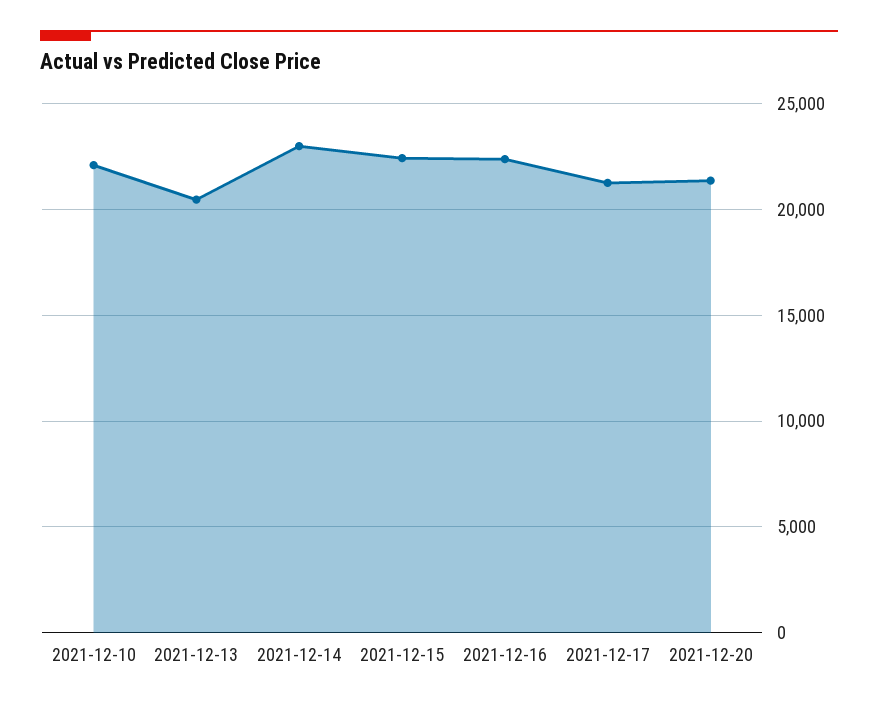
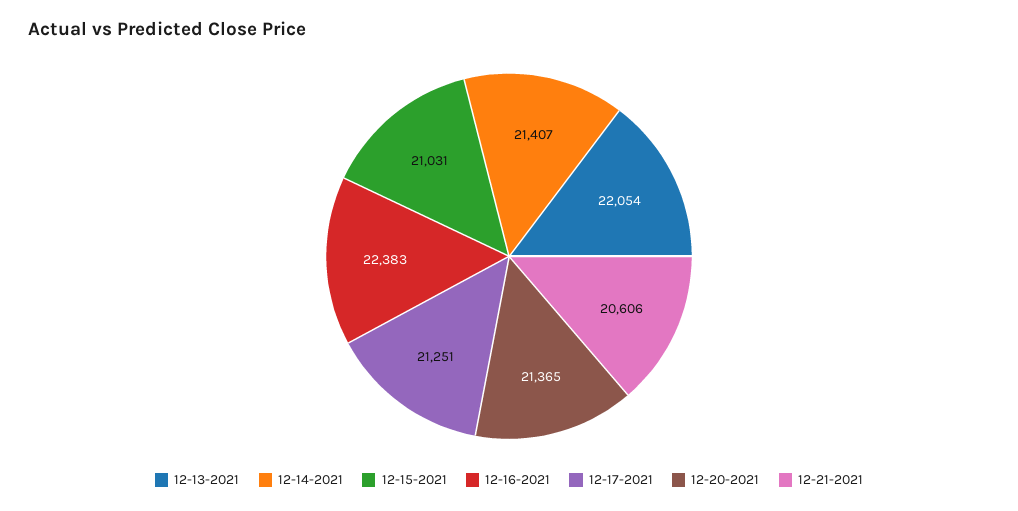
2021-12-10: 22000 -> none
2021-12-13: 20500 -> 22054
2021-12-14: 23000 -> 21407
2021-12-15: 22500 -> 21031
12-21-2021: none -> 20606

